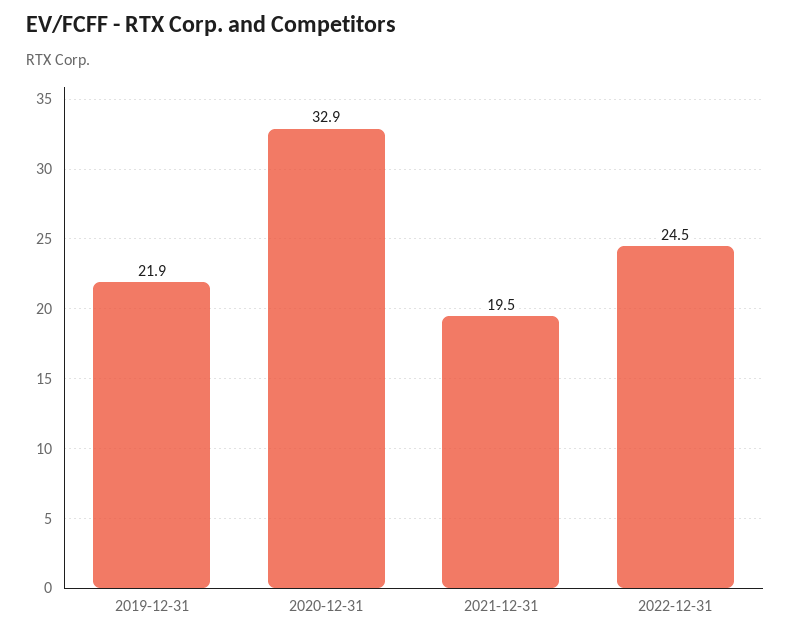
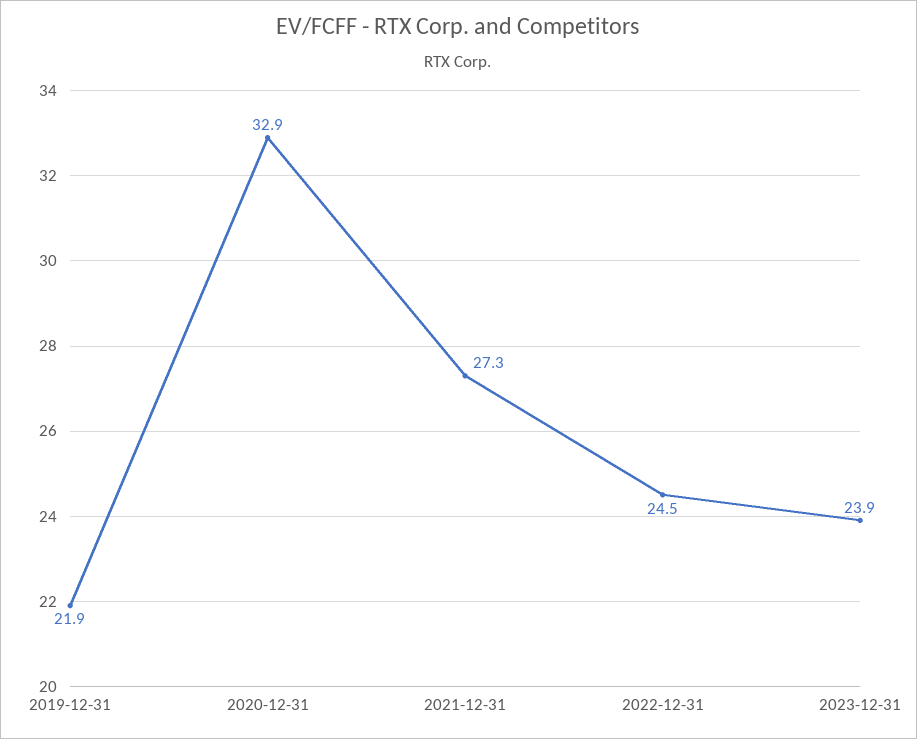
2021-12-31: 19.5 -> 27.3
2023-12-31: none -> 23.9

